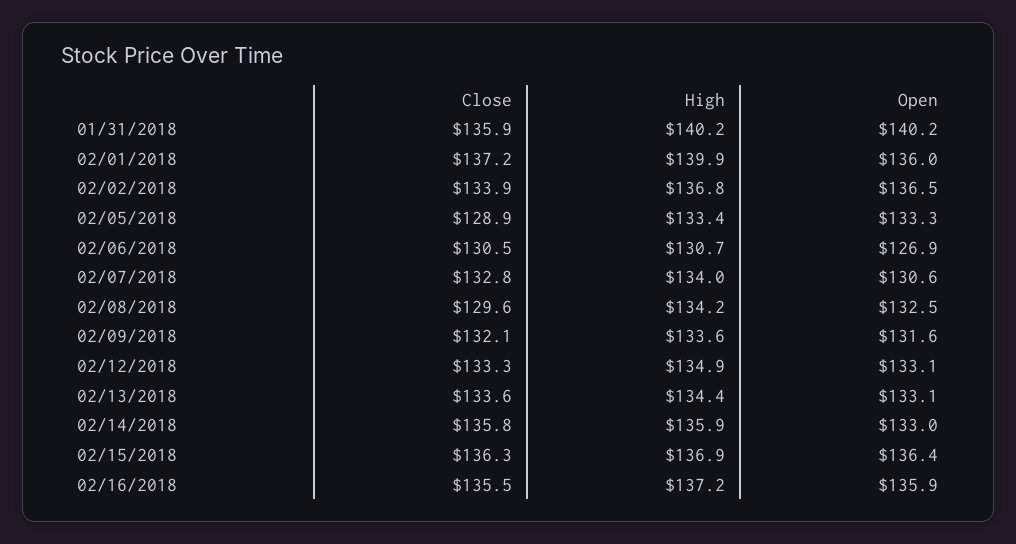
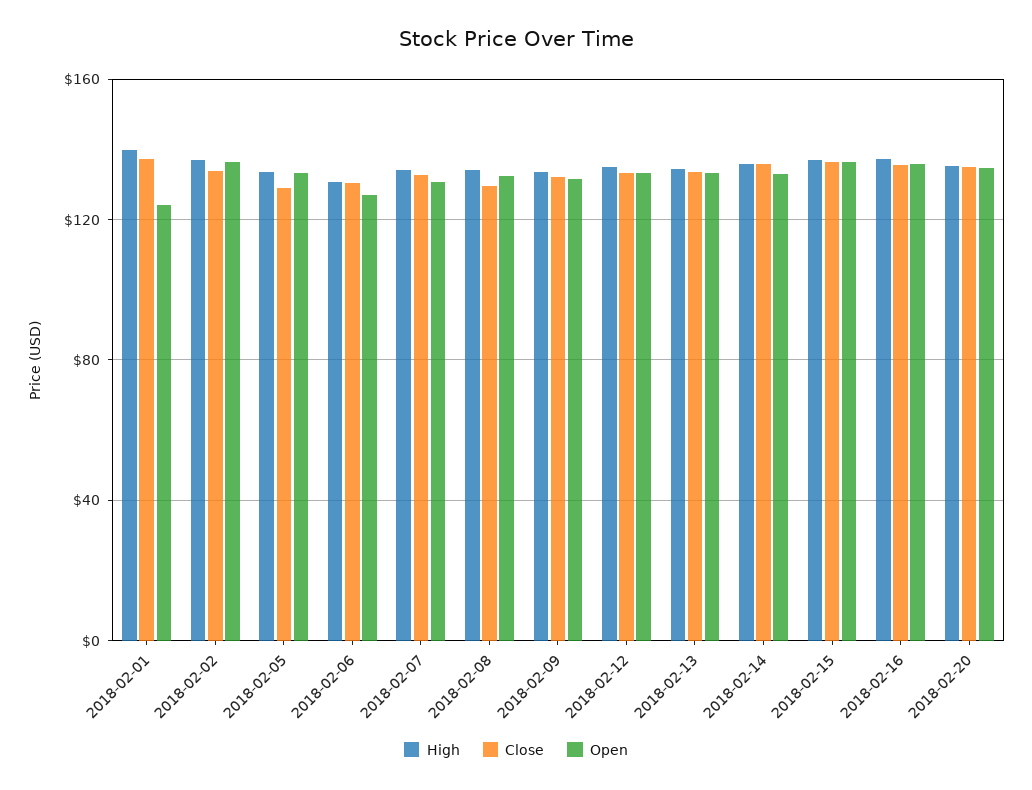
Close, 01/31/2018: 135.9 -> none
High, 01/31/2018: 140.2 -> none
Open, 01/31/2018: 140.2 -> none
Open, 02/01/2018: 136 -> 125
High, 2018-02-20: none -> 135
Close, 2018-02-20: none -> 135
Open, 2018-02-20: none -> 135

